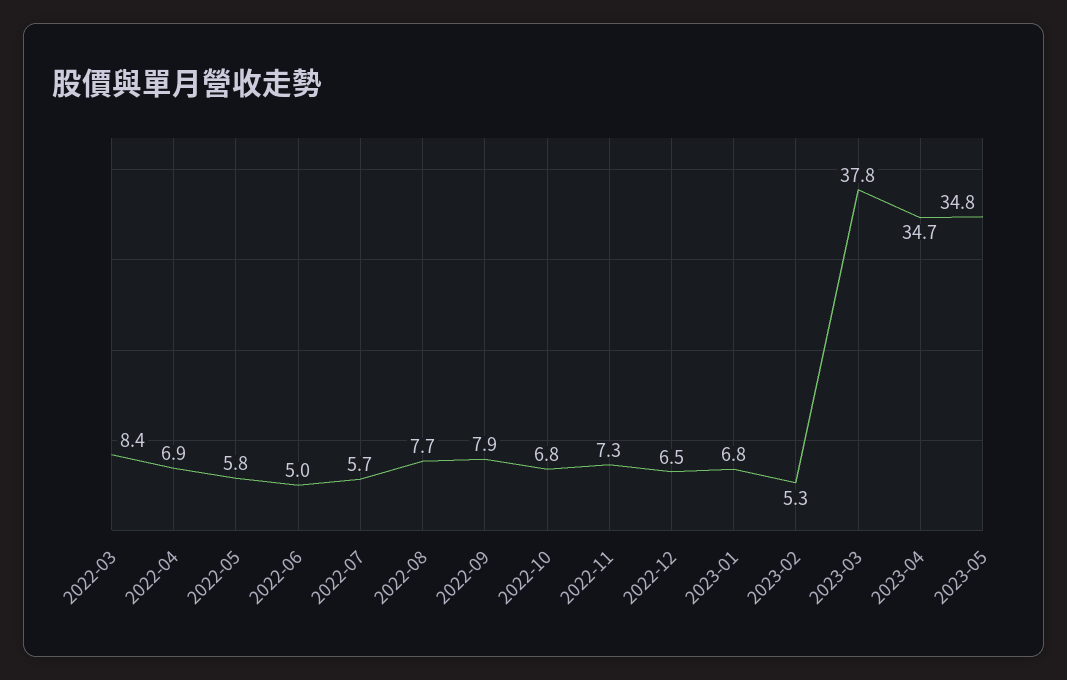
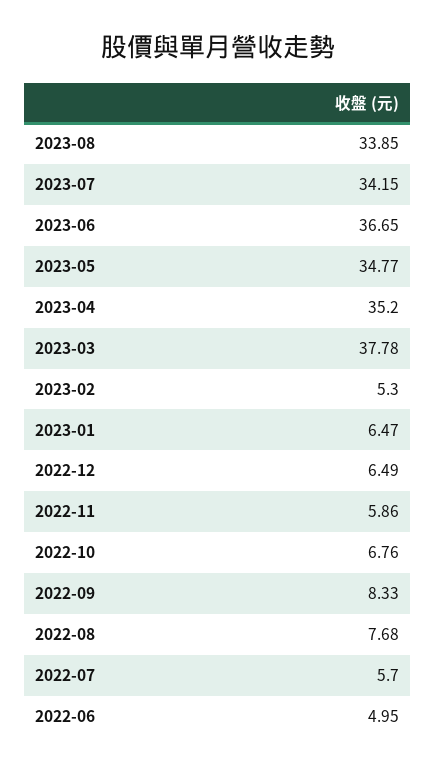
2022-03: 8.4 -> none
2022-04: 6.9 -> none
2022-05: 5.8 -> none
2022-09: 7.9 -> 8.33
2022-11: 7.3 -> 5.86
2023-01: 6.8 -> 6.47
2023-04: 34.7 -> 35.2
2023-08: none -> 33.85
2023-07: none -> 34.15
2023-06: none -> 36.65

